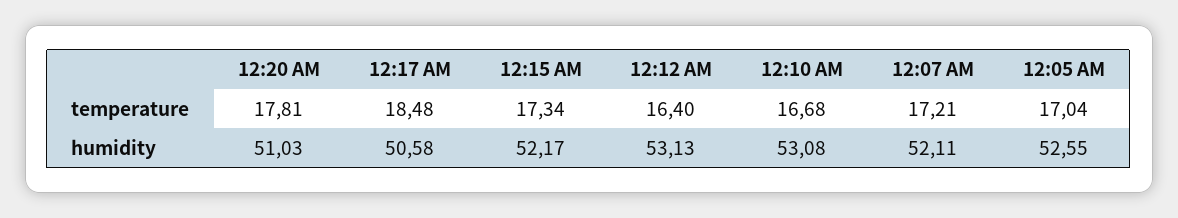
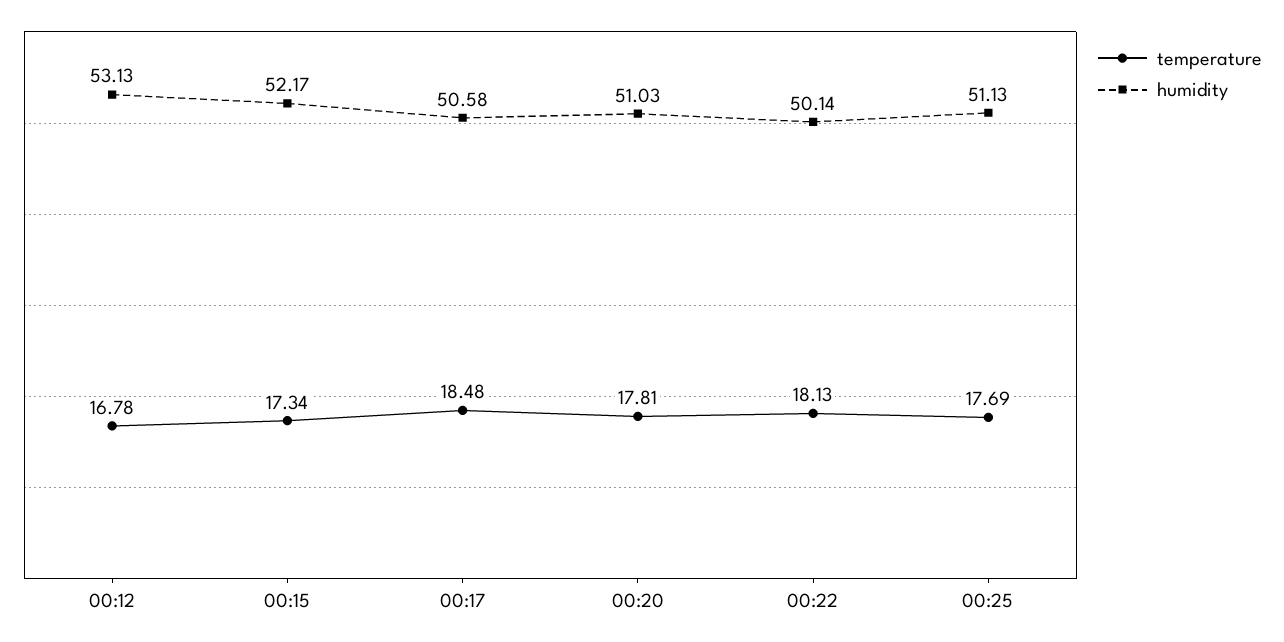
temperature, 12:12 AM: 16.4 -> 16.78
temperature, 12:10 AM: 16.68 -> none
temperature, 12:07 AM: 17.21 -> none
temperature, 12:05 AM: 17.04 -> none
humidity, 12:10 AM: 53.08 -> none
humidity, 12:07 AM: 52.11 -> none
humidity, 12:05 AM: 52.55 -> none
temperature, 00:22: none -> 18.13
humidity, 00:22: none -> 50.14
temperature, 00:25: none -> 17.69
humidity, 00:25: none -> 51.13

